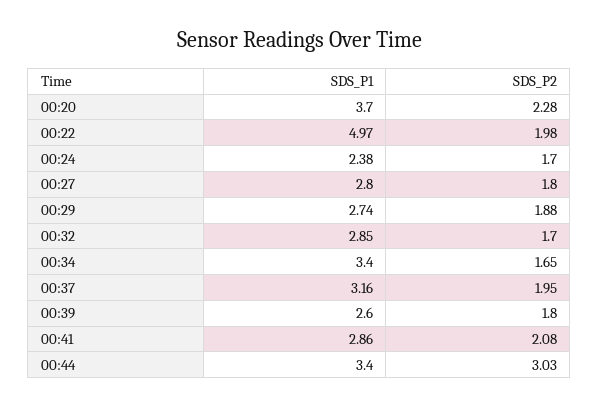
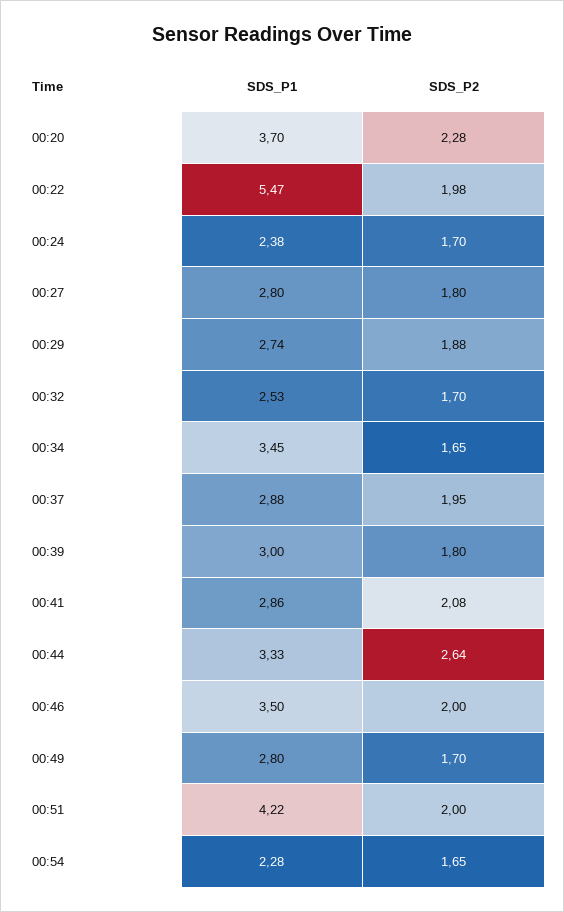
SDS_P1, 00:22: 4.97 -> 5.47
SDS_P1, 00:32: 2.85 -> 2.53
SDS_P1, 00:34: 3.4 -> 3.45
SDS_P1, 00:37: 3.16 -> 2.88
SDS_P1, 00:39: 2.6 -> 3
SDS_P1, 00:44: 3.4 -> 3.33
SDS_P2, 00:44: 3.03 -> 2.64
SDS_P1, 00:46: none -> 3.5
SDS_P2, 00:46: none -> 2
SDS_P1, 00:49: none -> 2.8
SDS_P2, 00:49: none -> 1.7
SDS_P1, 00:51: none -> 4.22
SDS_P2, 00:51: none -> 2
SDS_P1, 00:54: none -> 2.28
SDS_P2, 00:54: none -> 1.65

